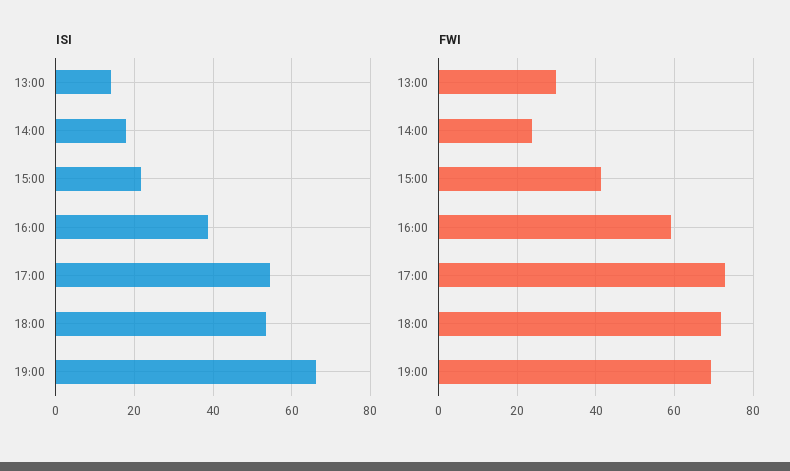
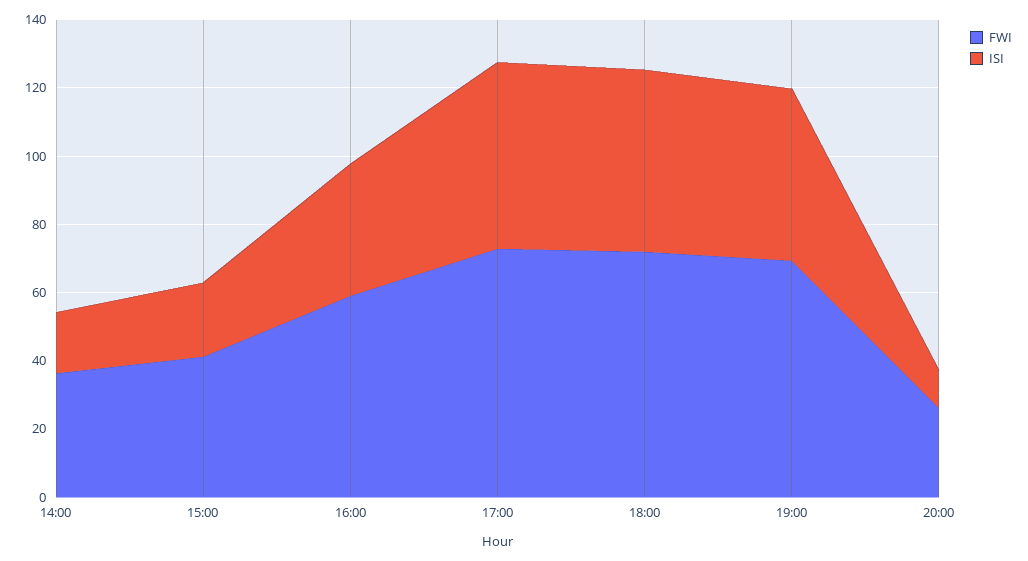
ISI, 13:00: 14 -> none
ISI, 19:00: 66 -> 50
FWI, 13:00: 30 -> none
FWI, 14:00: 24 -> 35
FWI, 20:00: none -> 25
ISI, 20:00: none -> 10

